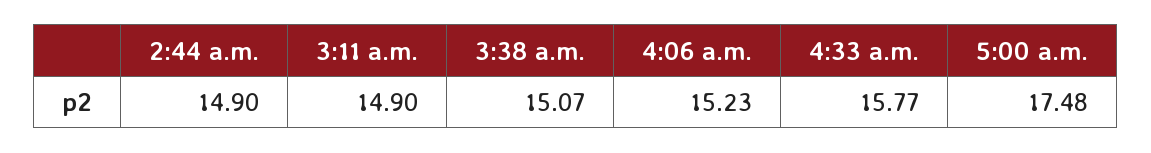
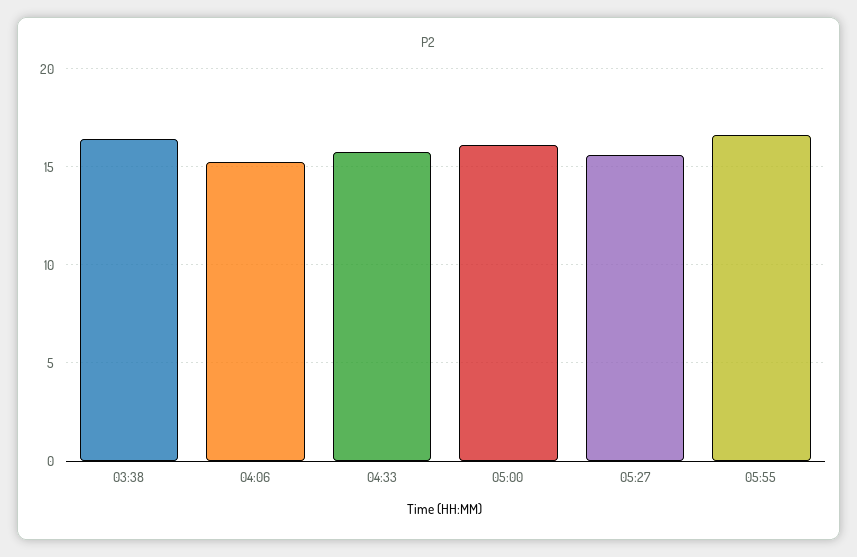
2:44 a.m.: 14.9 -> none
3:11 a.m.: 14.9 -> none
3:38 a.m.: 15.07 -> 16.5
5:00 a.m.: 17.48 -> 16
05:27: none -> 15.5
05:55: none -> 16.5

